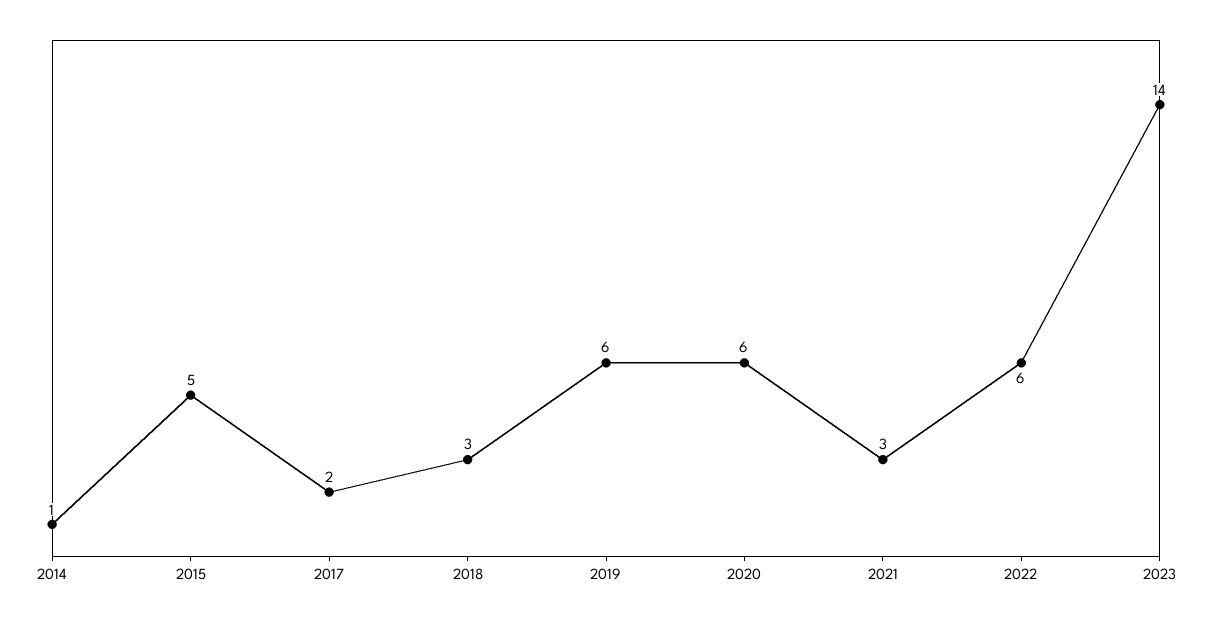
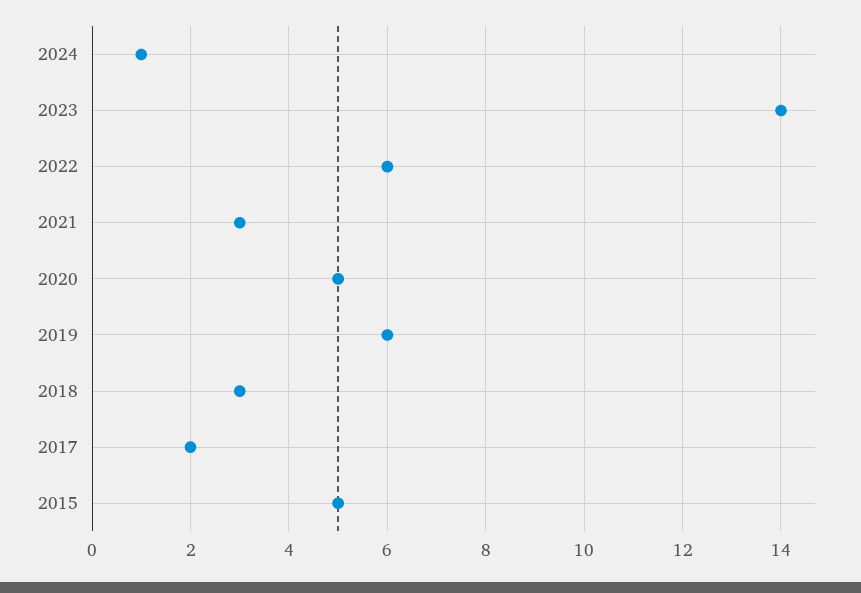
2014: 1 -> none
2020: 6 -> 5
2024: none -> 1

